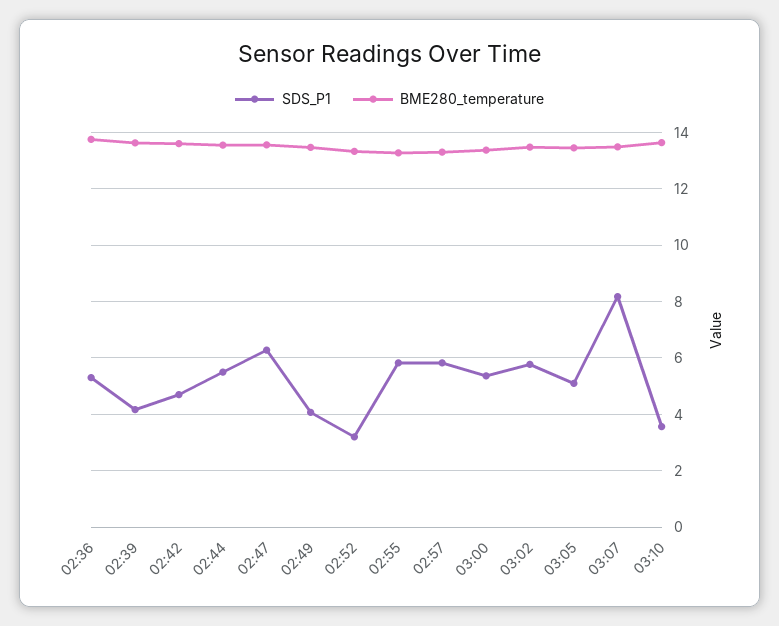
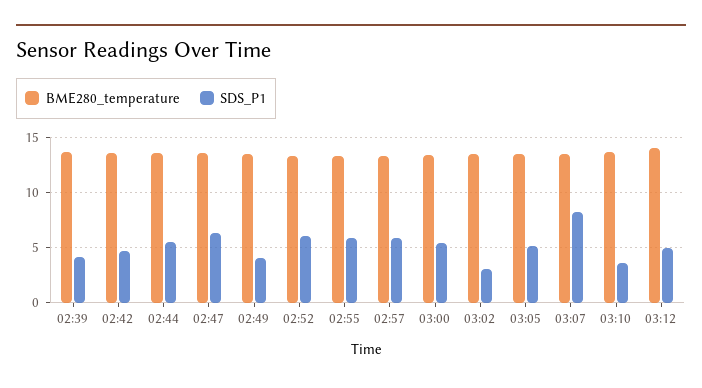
SDS_P1, 02:36: 5.25 -> none
BME280_temperature, 02:36: 13.75 -> none
SDS_P1, 02:52: 3.25 -> 6
SDS_P1, 03:02: 5.75 -> 3
BME280_temperature, 03:12: none -> 14
SDS_P1, 03:12: none -> 5

